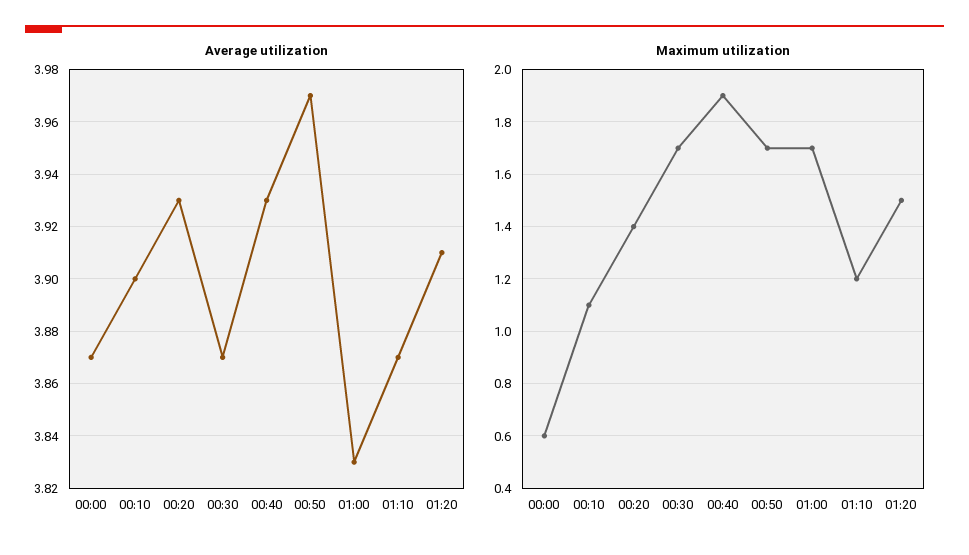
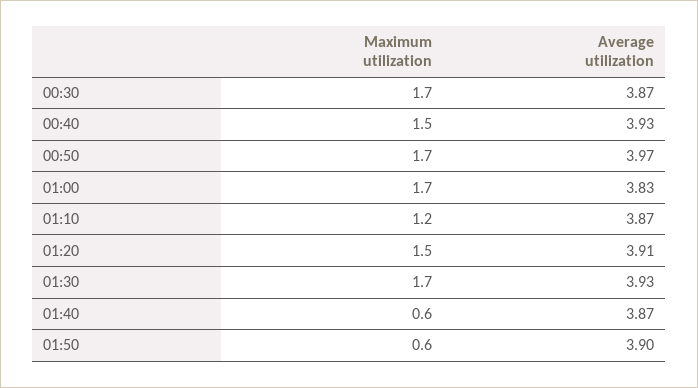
Average utilization, 00:00: 3.87 -> none
Average utilization, 00:10: 3.9 -> none
Average utilization, 00:20: 3.93 -> none
Maximum utilization, 00:00: 0.6 -> none
Maximum utilization, 00:10: 1.1 -> none
Maximum utilization, 00:20: 1.4 -> none
Maximum utilization, 00:40: 1.9 -> 1.5
Maximum utilization, 01:30: none -> 1.7
Average utilization, 01:30: none -> 3.93
Maximum utilization, 01:40: none -> 0.6
Average utilization, 01:40: none -> 3.87
Maximum utilization, 01:50: none -> 0.6
Average utilization, 01:50: none -> 3.9

